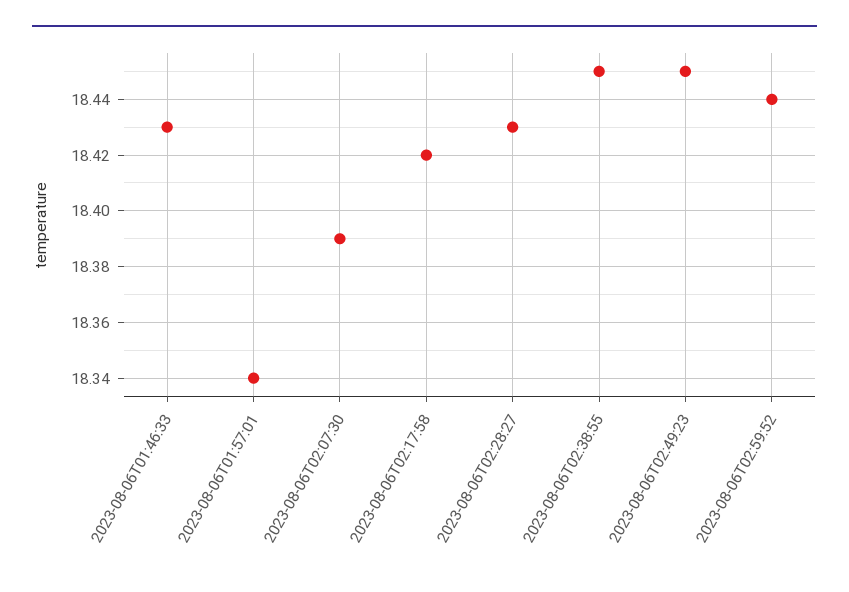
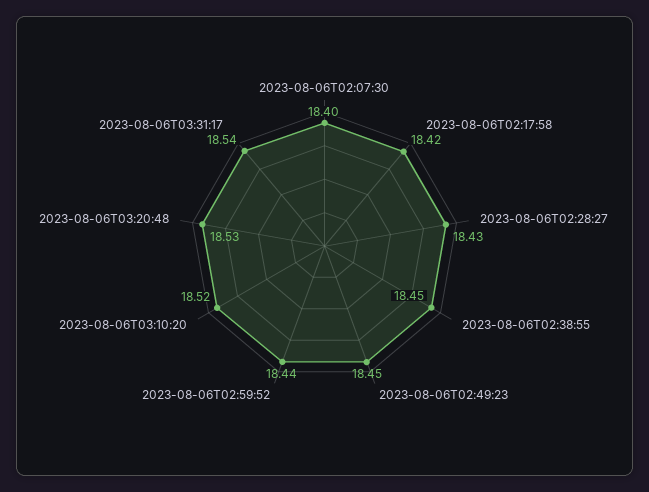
2023-08-06T01:46:33: 18.43 -> none
2023-08-06T01:57:01: 18.34 -> none
2023-08-06T02:07:30: 18.39 -> 18.4
2023-08-06T03:10:20: none -> 18.52
2023-08-06T03:20:48: none -> 18.53
2023-08-06T03:31:17: none -> 18.54

